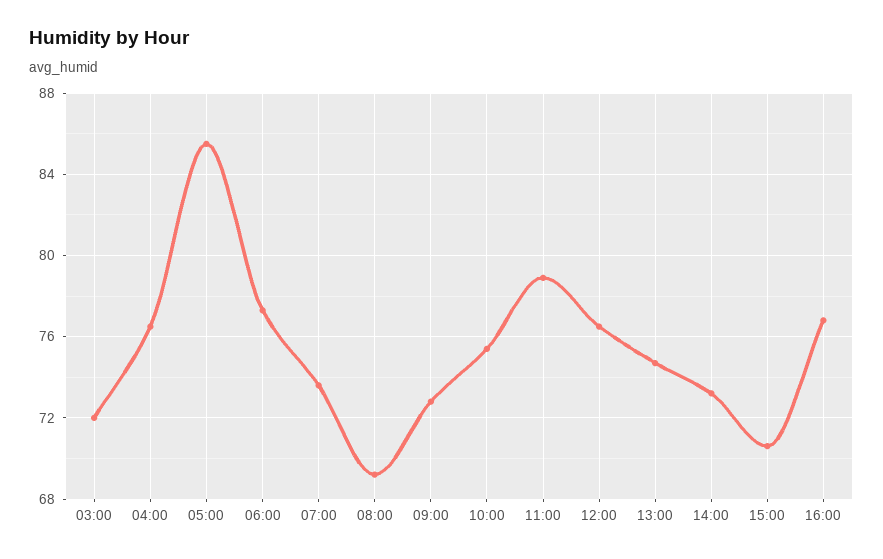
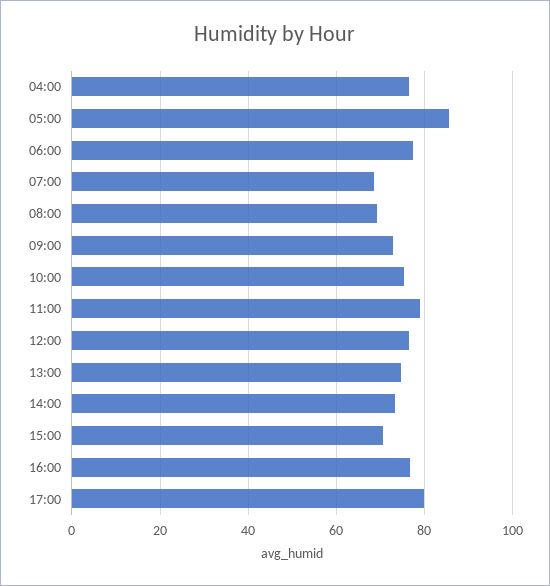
03:00: 72 -> none
07:00: 73.5 -> 68
17:00: none -> 80

